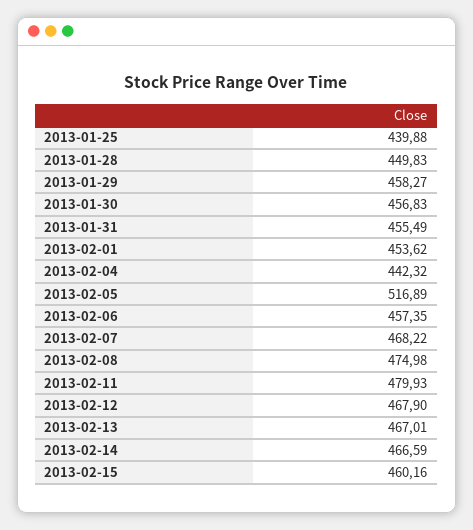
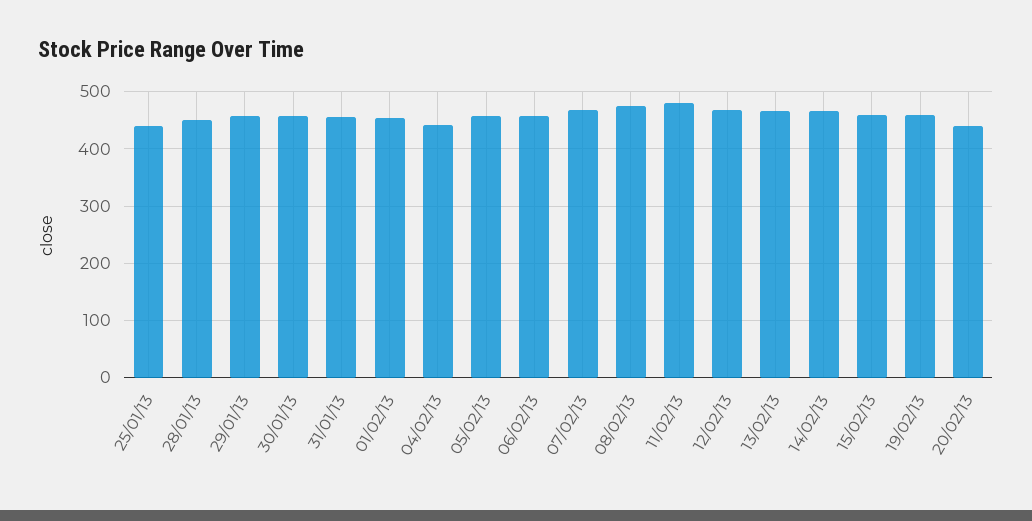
2013-02-05: 516.89 -> 460
19/02/13: none -> 460
20/02/13: none -> 440

